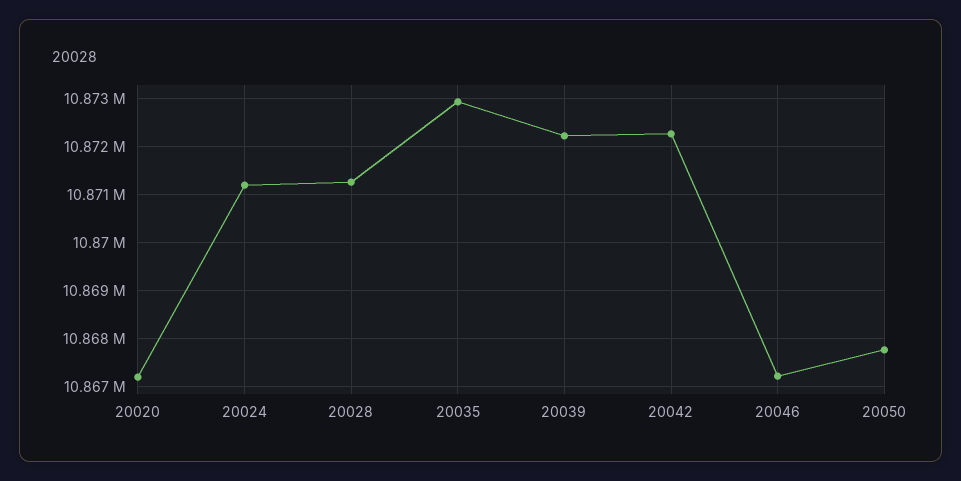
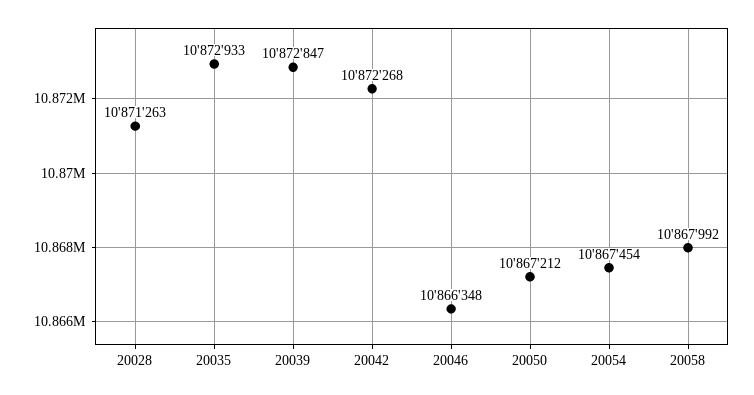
20020: 10867200 -> none
20024: 10871200 -> none
20039: 10872200 -> 10872847
20046: 10867200 -> 10866348
20050: 10867800 -> 10867212
20054: none -> 10867454
20058: none -> 10867992

